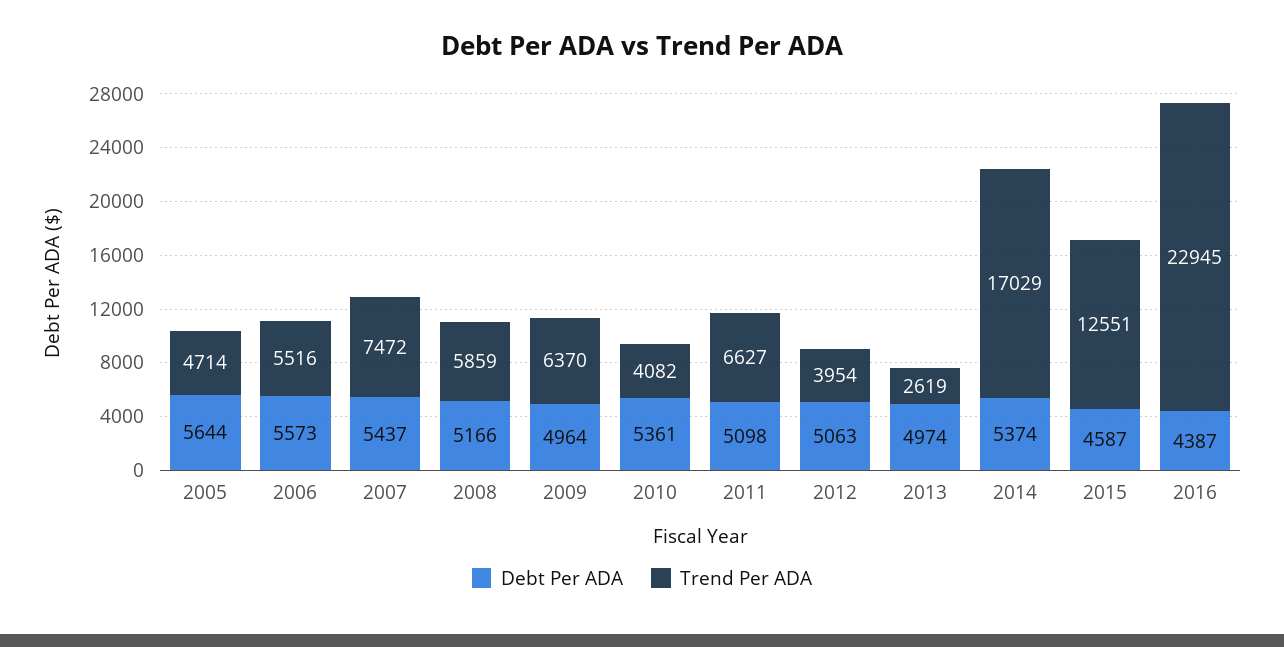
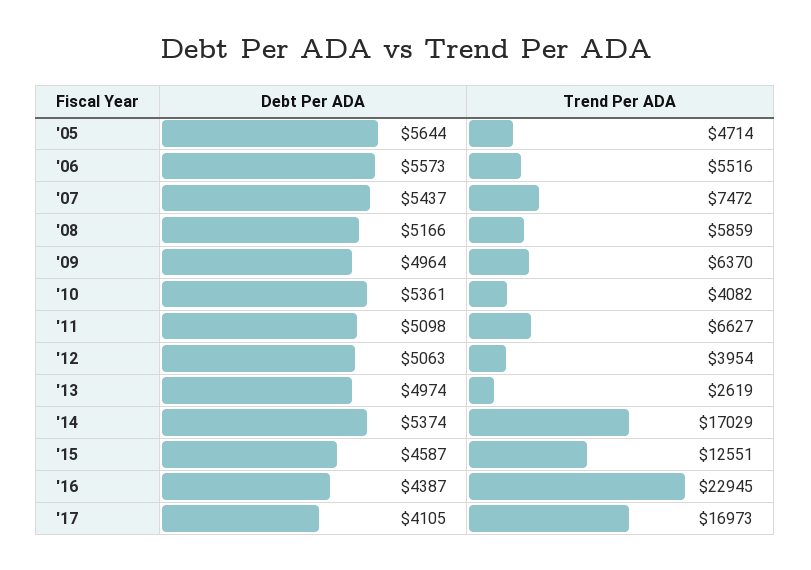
Debt Per ADA, '17: none -> 4105
Trend Per ADA, '17: none -> 16973

